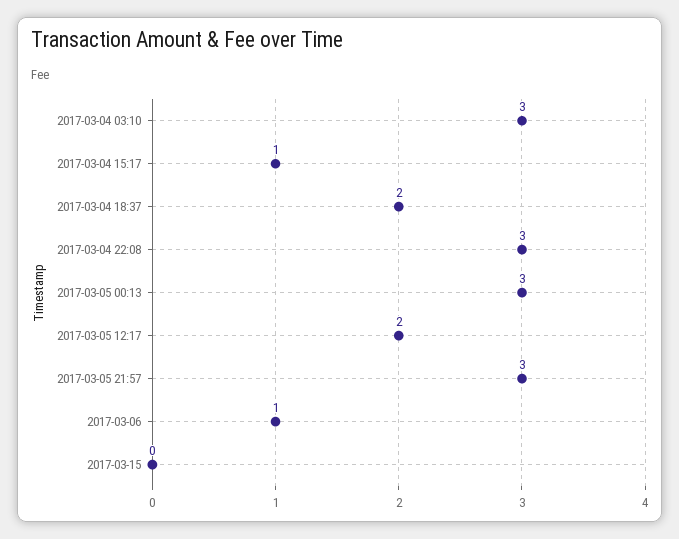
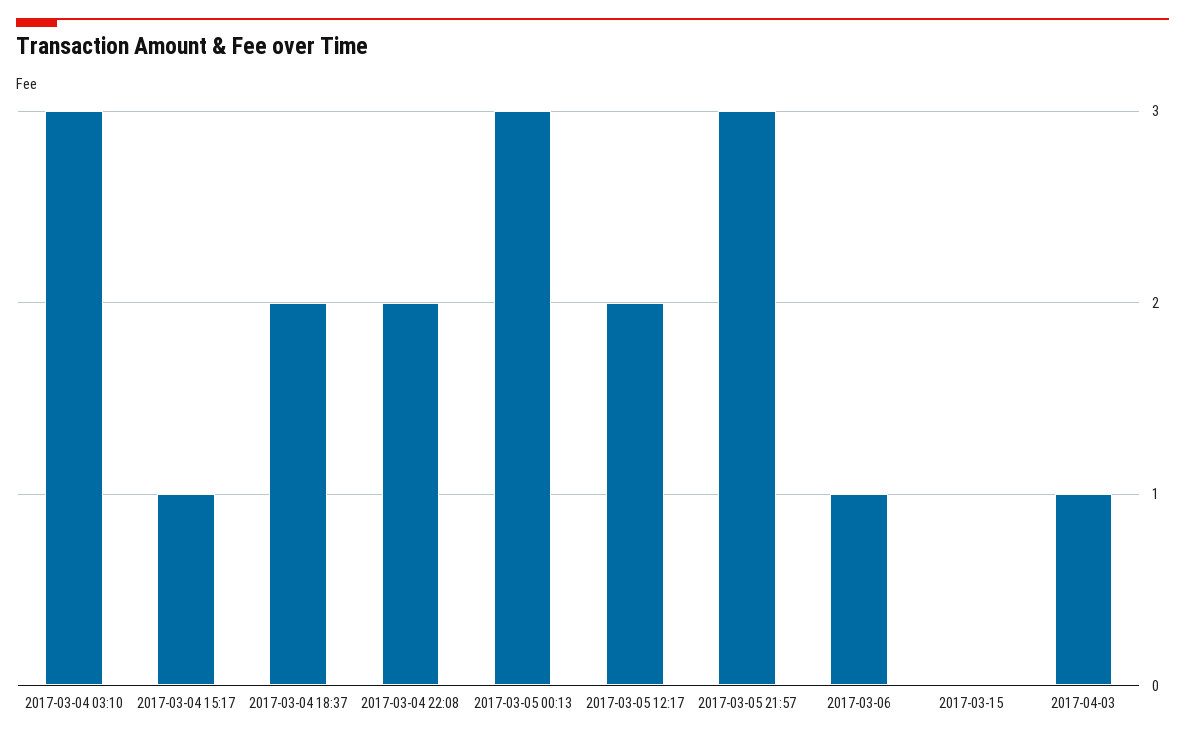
2017-03-04 22:08: 3 -> 2
2017-04-03: none -> 1

